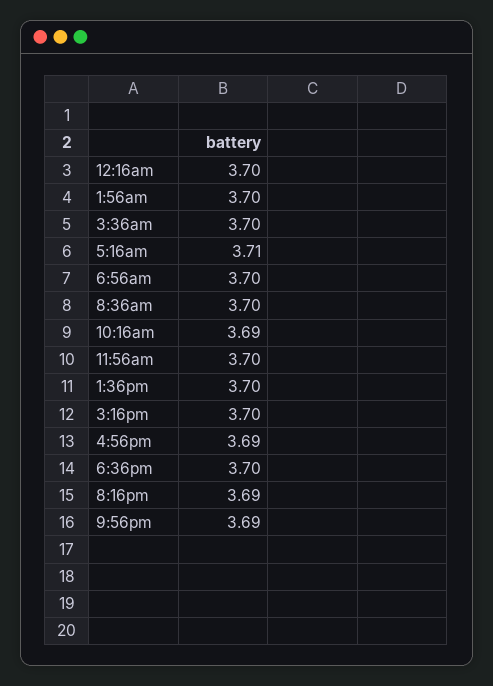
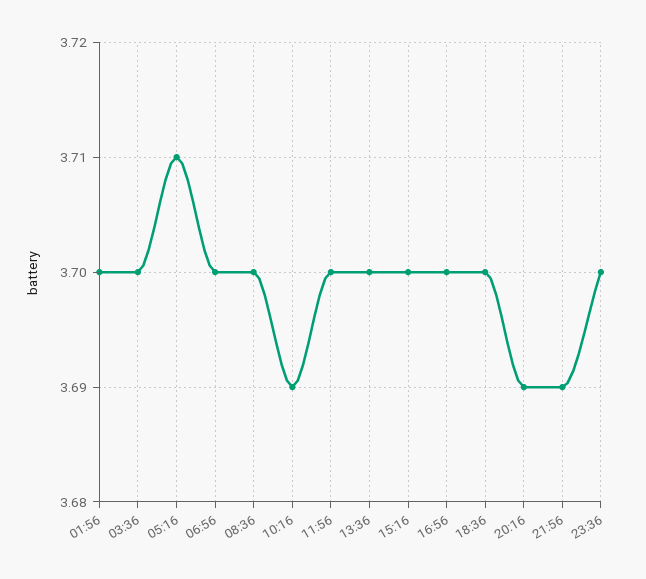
12:16am: 3.7 -> none
4:56pm: 3.69 -> 3.7
23:36: none -> 3.7

